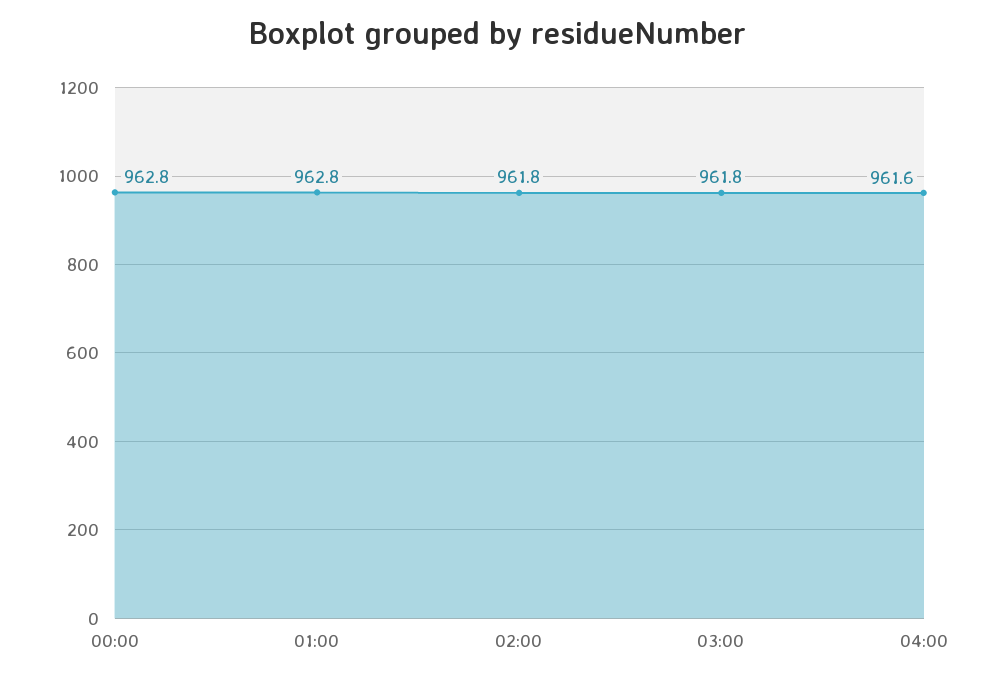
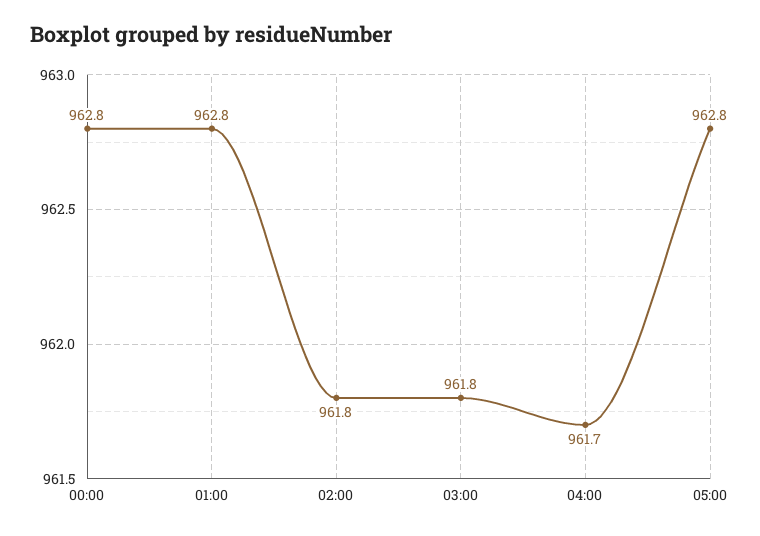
04:00: 961.6 -> 961.7
05:00: none -> 962.8

